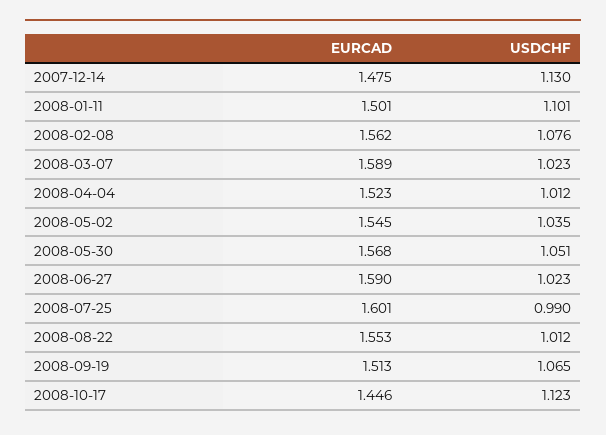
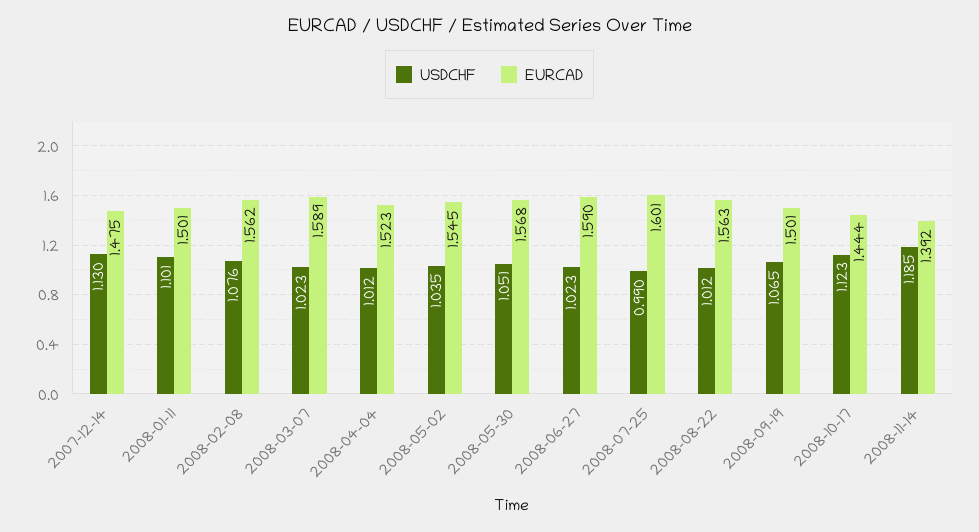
EURCAD, 2008-08-22: 1.553 -> 1.563
EURCAD, 2008-09-19: 1.513 -> 1.501
EURCAD, 2008-10-17: 1.446 -> 1.444
USDCHF, 2008-11-14: none -> 1.185
EURCAD, 2008-11-14: none -> 1.392

